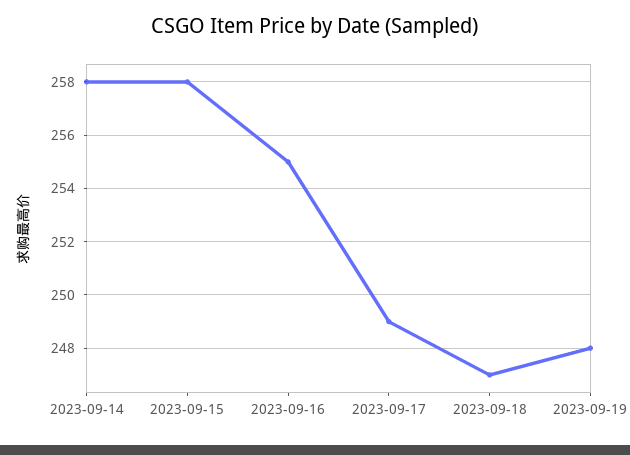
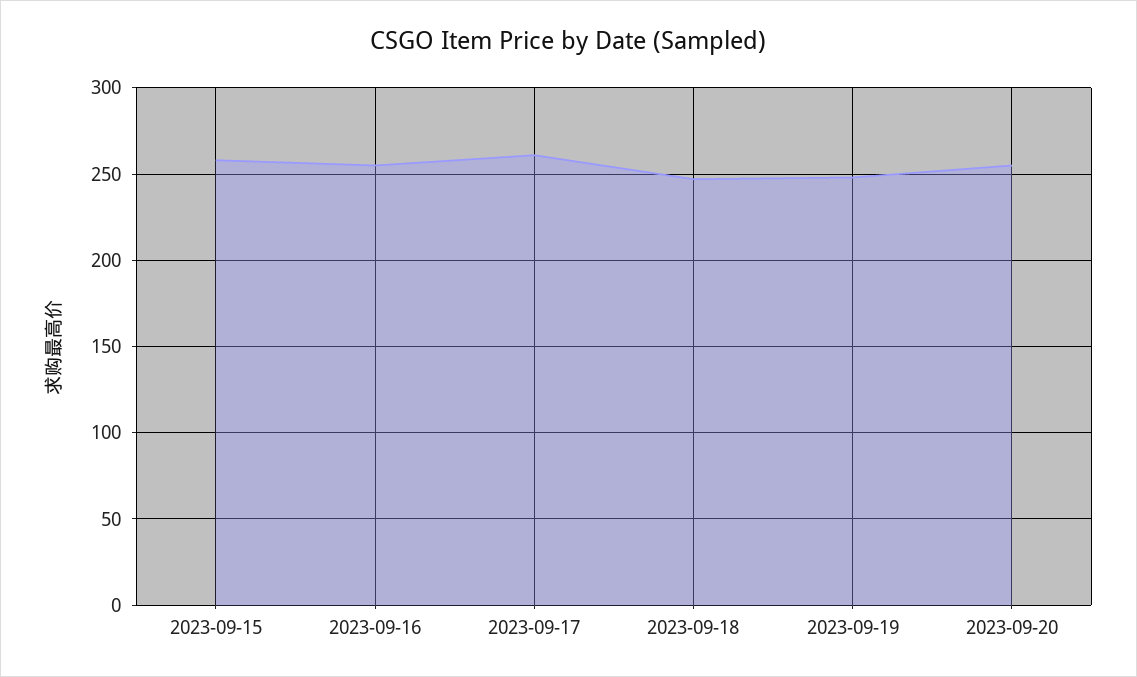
2023-09-14: 258 -> none
2023-09-17: 249 -> 260
2023-09-20: none -> 255

